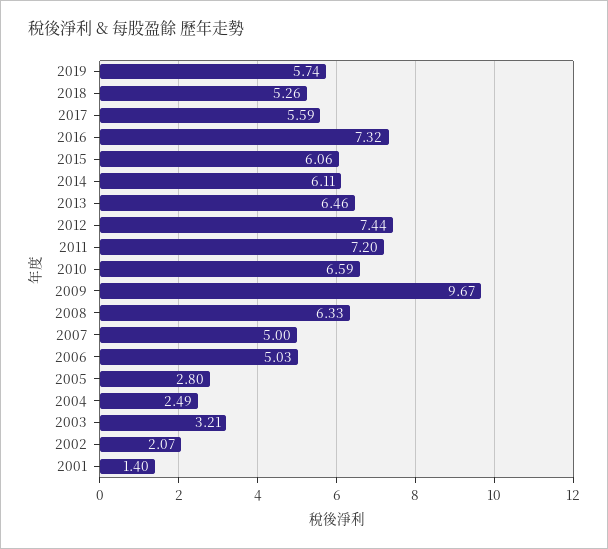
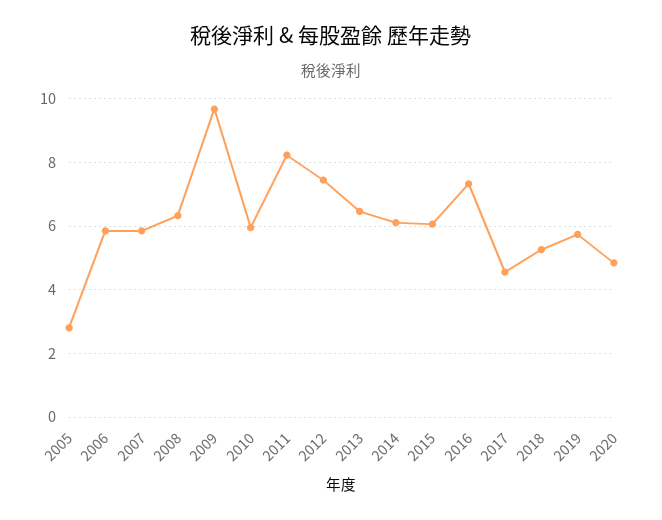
2017: 5.59 -> 4.6
2011: 7.2 -> 8.2
2010: 6.59 -> 6
2007: 5 -> 5.8
2006: 5.03 -> 5.8
2004: 2.49 -> none
2003: 3.21 -> none
2002: 2.07 -> none
2001: 1.4 -> none
2020: none -> 4.8

